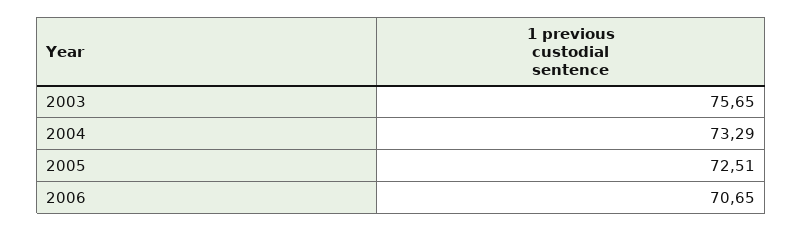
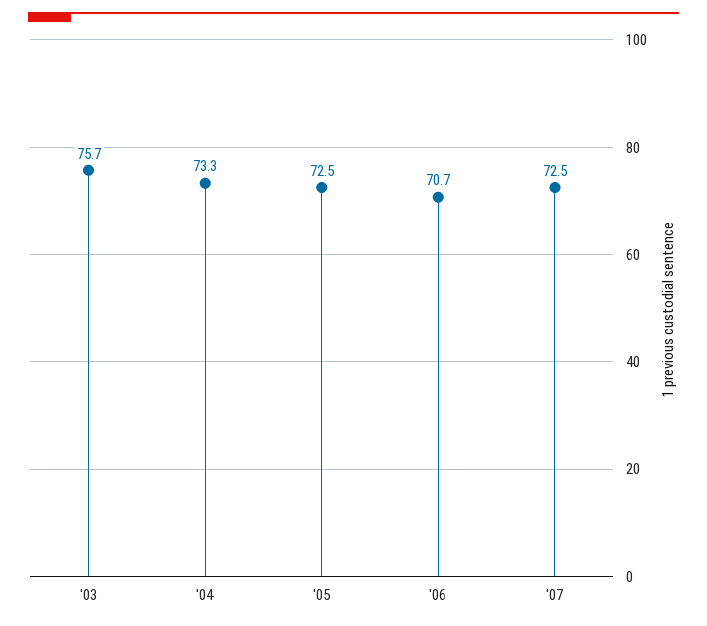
'07: none -> 72.5

